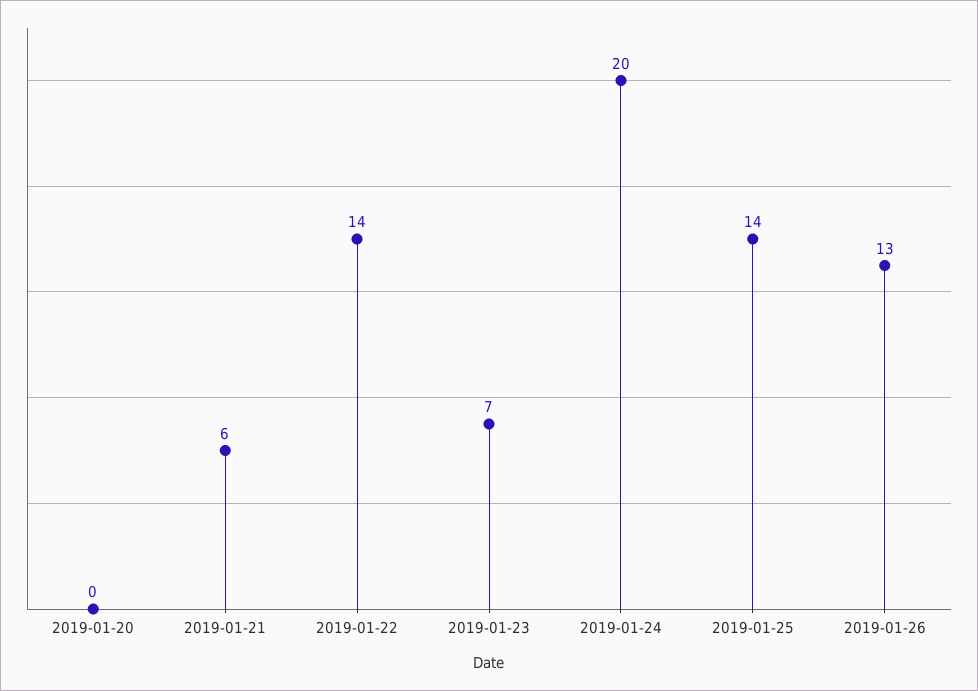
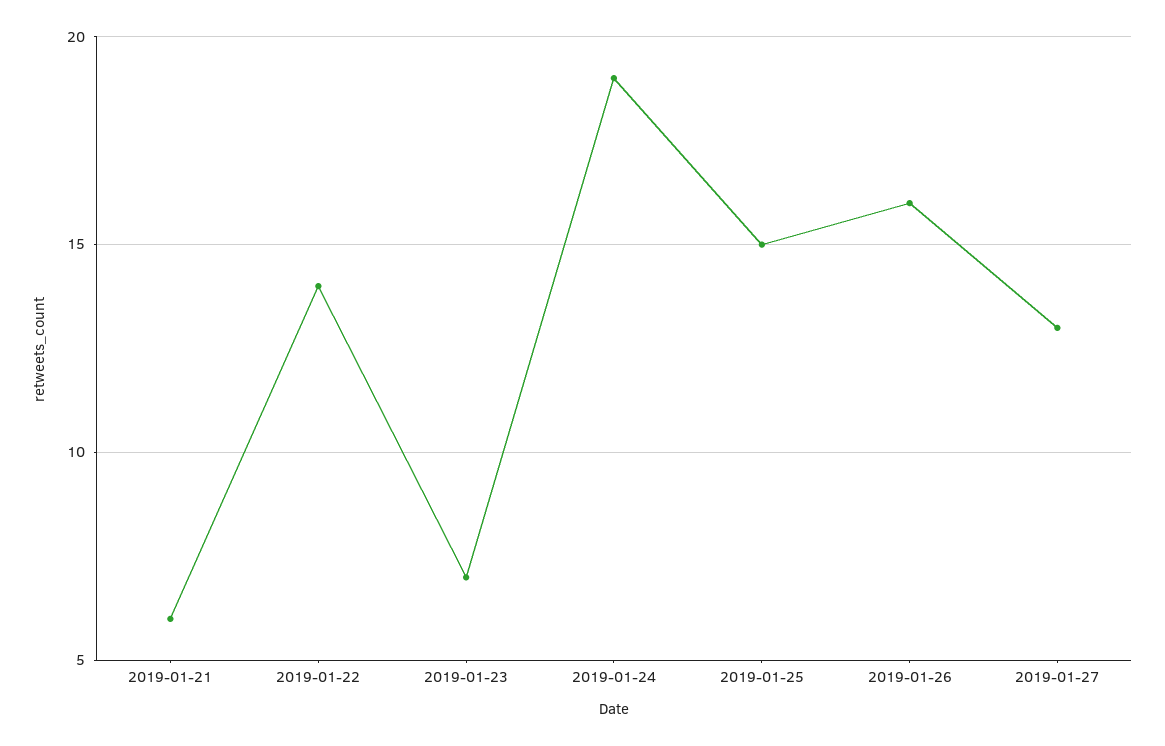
2019-01-20: 0 -> none
2019-01-24: 20 -> 19
2019-01-25: 14 -> 15
2019-01-26: 13 -> 16
2019-01-27: none -> 13

